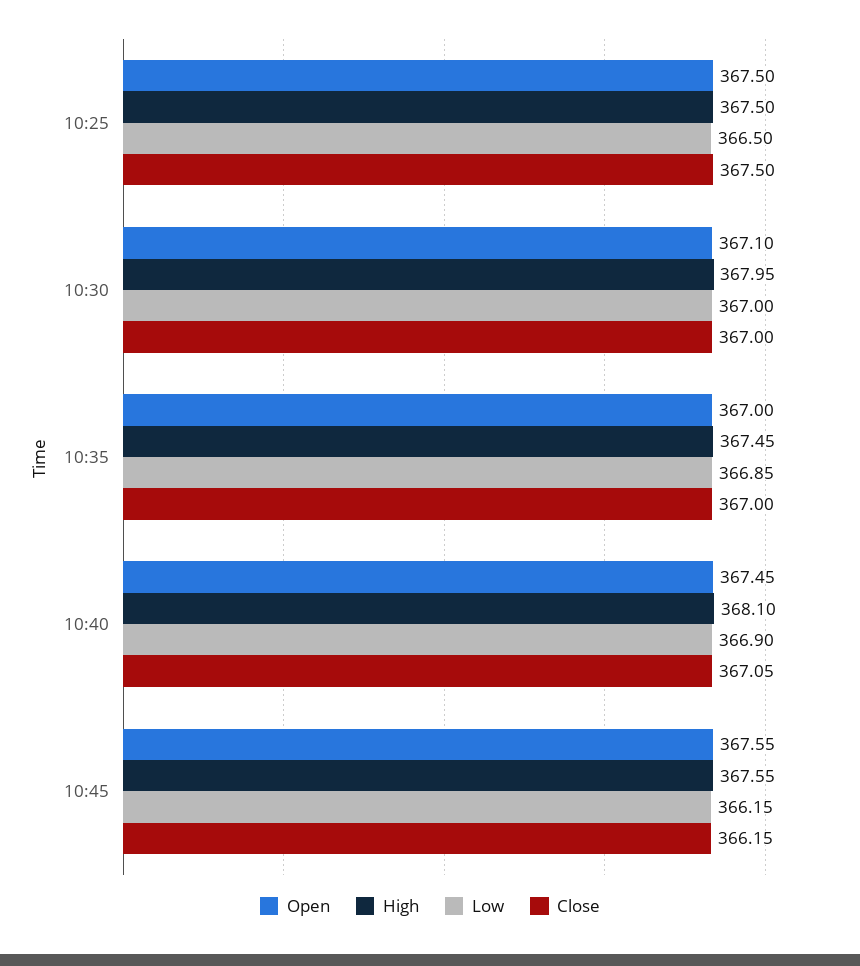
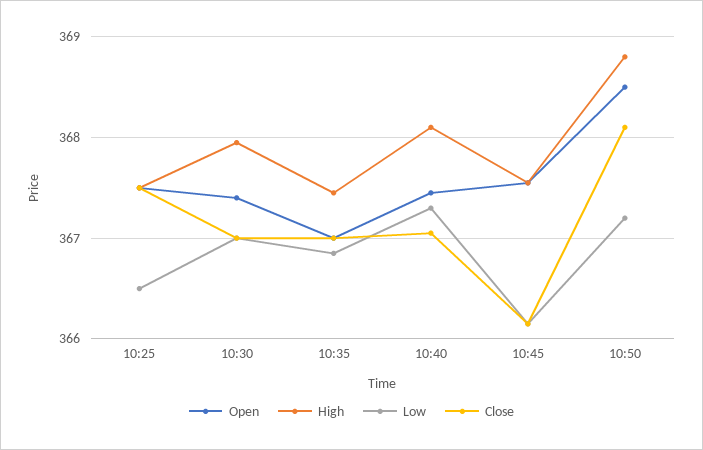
Open, 10:30: 367.1 -> 367.4
Low, 10:40: 366.9 -> 367.3
Open, 10:50: none -> 368.5
High, 10:50: none -> 368.8
Low, 10:50: none -> 367.2
Close, 10:50: none -> 368.1

